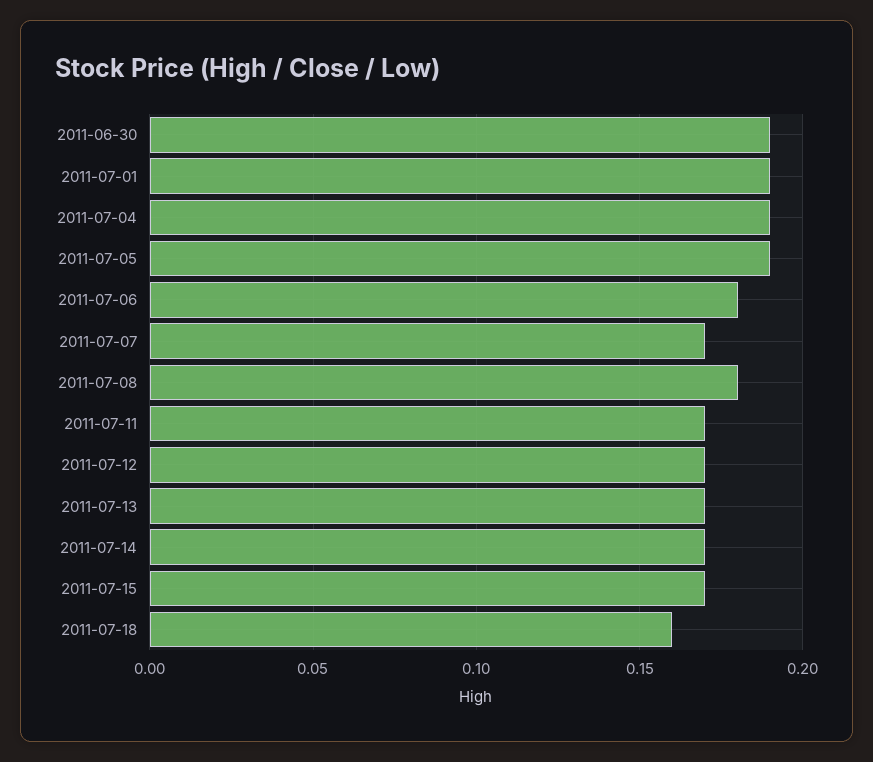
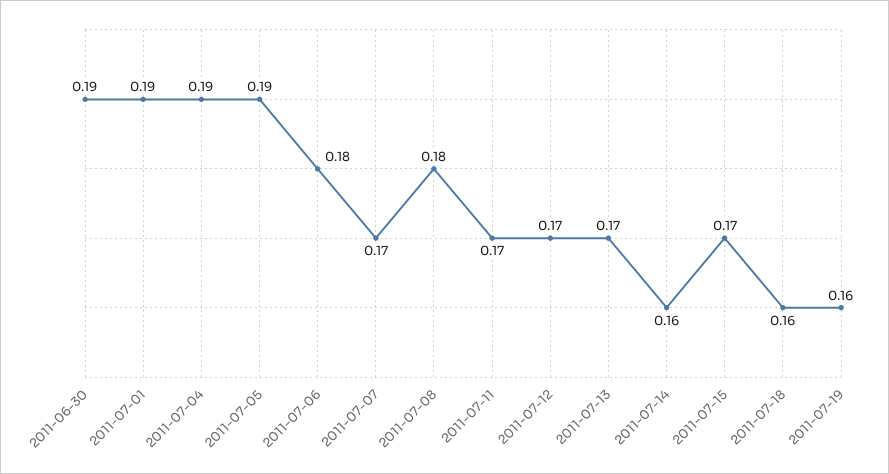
2011-07-14: 0.17 -> 0.16
2011-07-19: none -> 0.16

